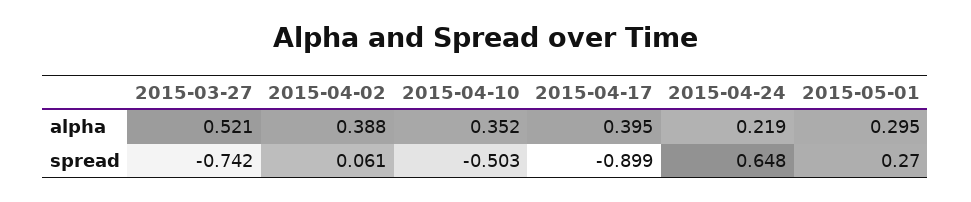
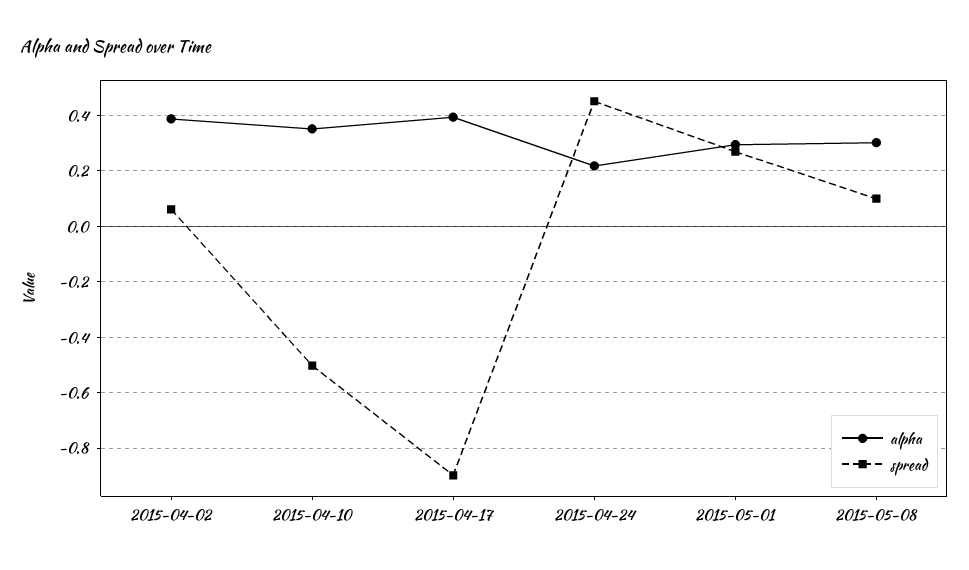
alpha, 2015-03-27: 0.521 -> none
spread, 2015-03-27: -0.742 -> none
spread, 2015-04-24: 0.648 -> 0.45
alpha, 2015-05-08: none -> 0.3
spread, 2015-05-08: none -> 0.1

